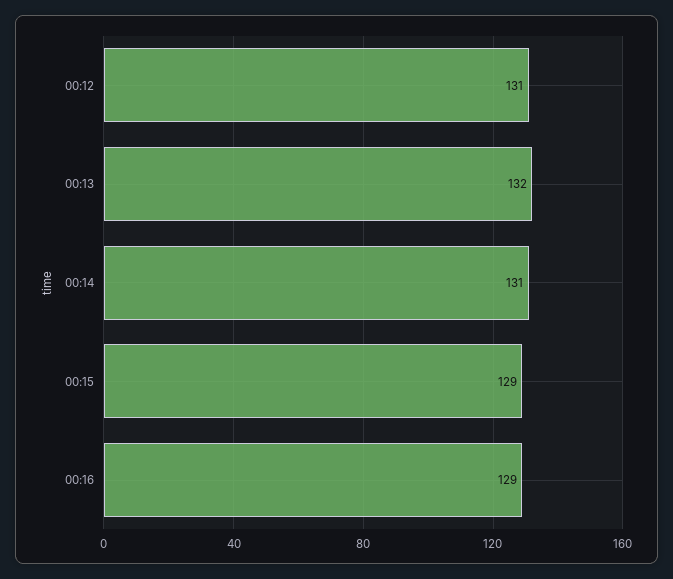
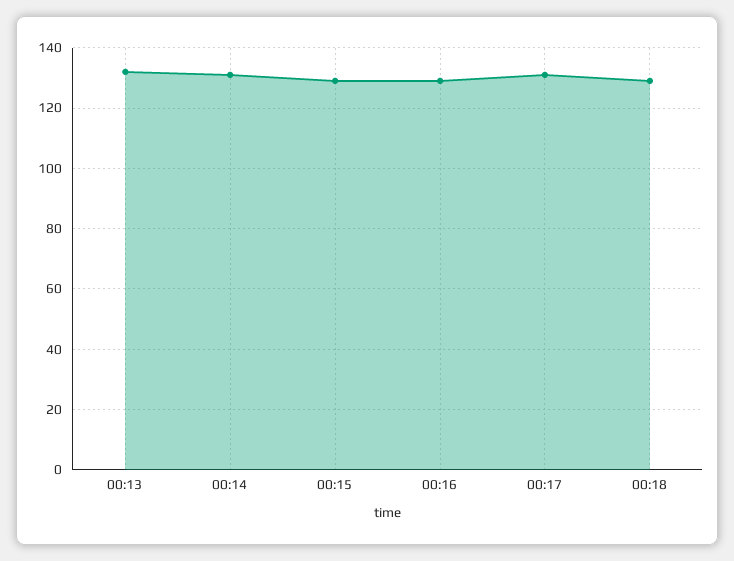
00:12: 131 -> none
00:17: none -> 130
00:18: none -> 130

